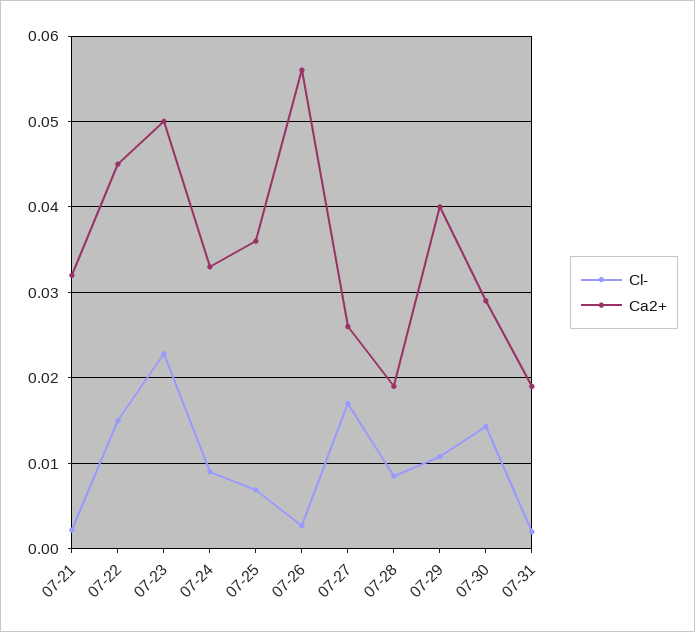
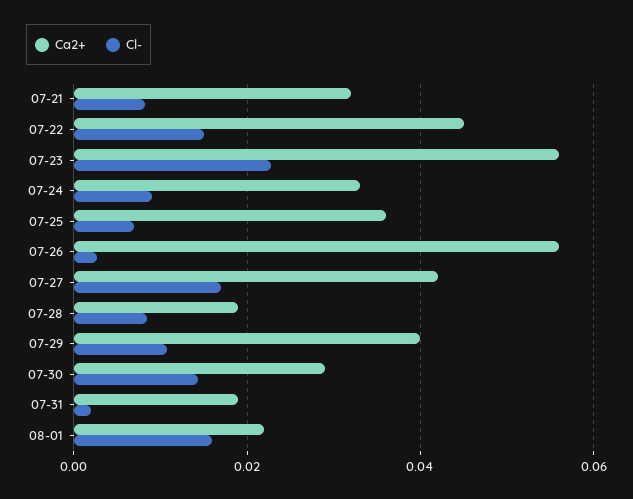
Cl-, 07-21: 0.002 -> 0.008
Ca2+, 07-23: 0.05 -> 0.056
Ca2+, 07-27: 0.026 -> 0.042
Ca2+, 08-01: none -> 0.022
Cl-, 08-01: none -> 0.016

